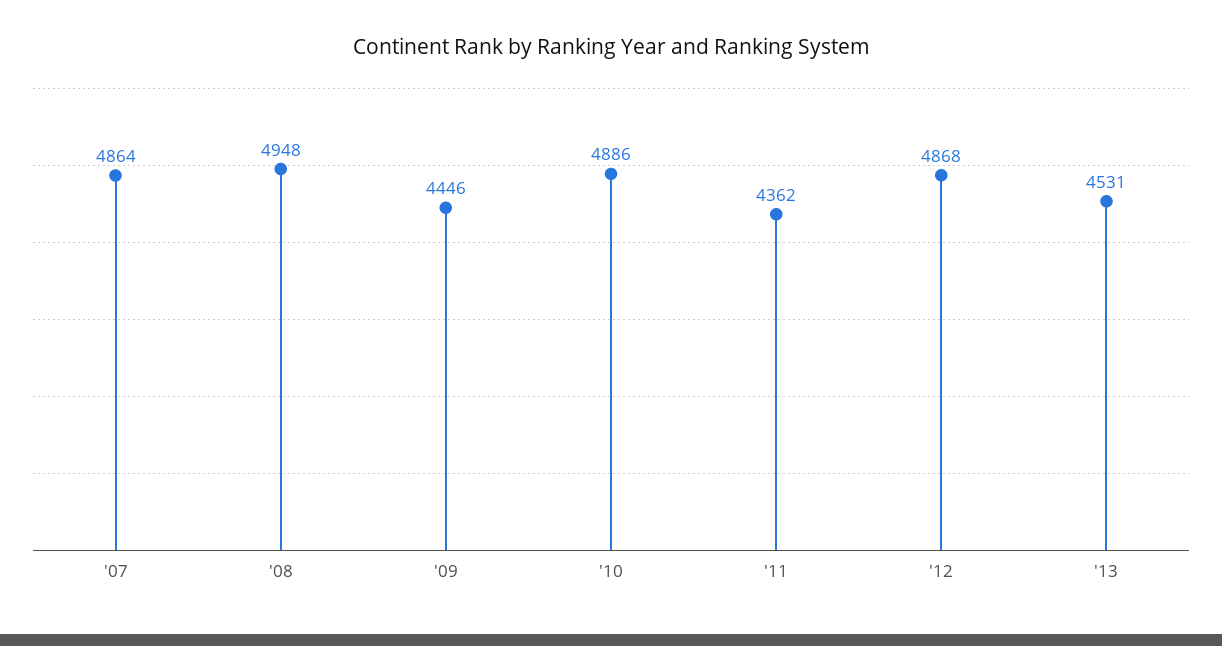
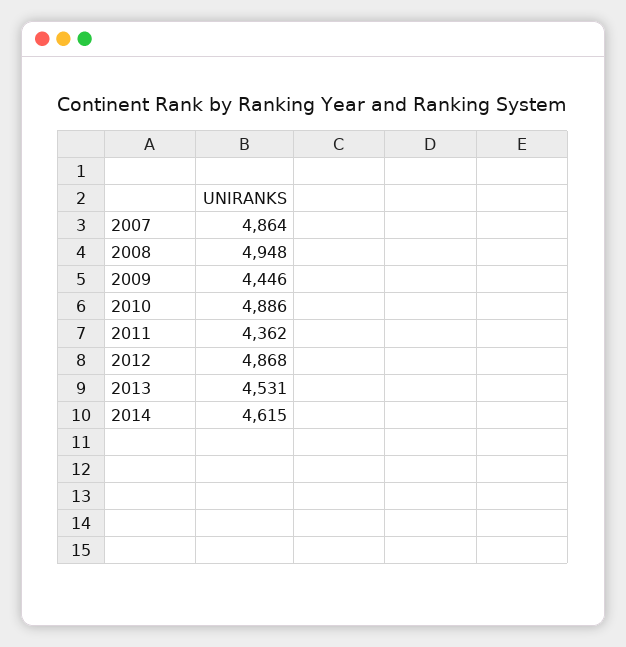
2014: none -> 4615

